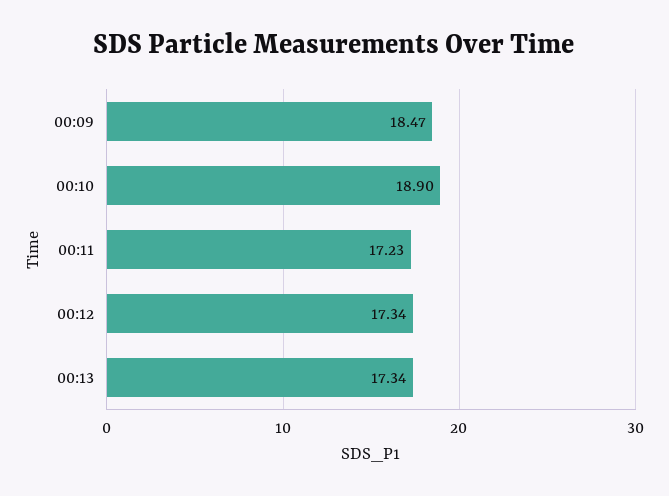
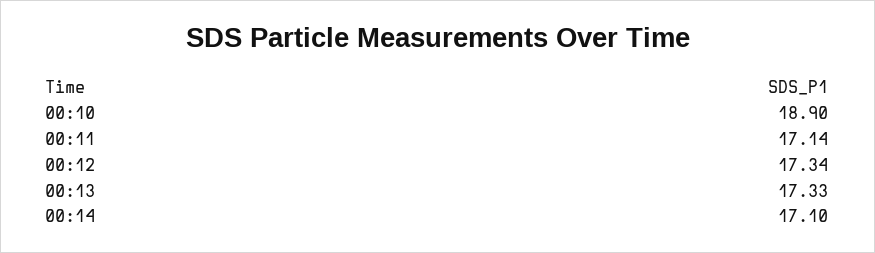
00:09: 18.47 -> none
00:11: 17.23 -> 17.14
00:13: 17.34 -> 17.33
00:14: none -> 17.1

